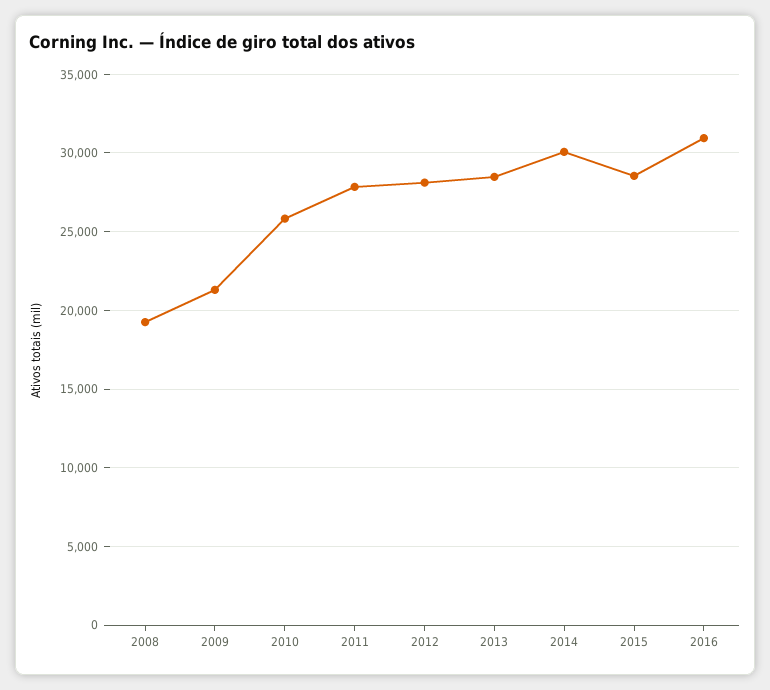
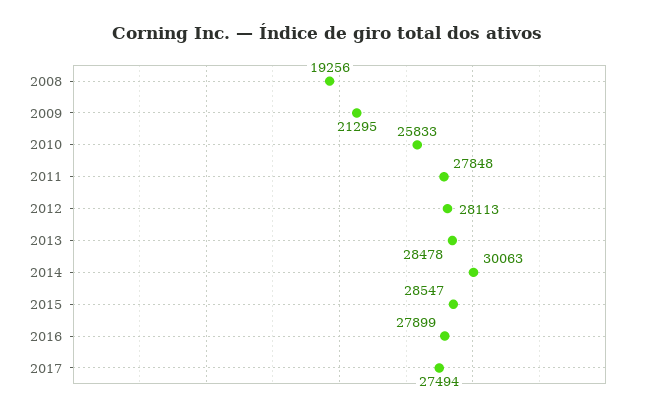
2016: 31000 -> 27899
2017: none -> 27494

